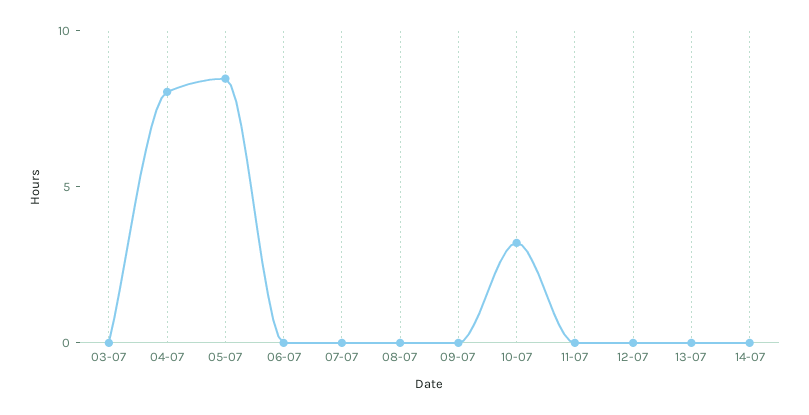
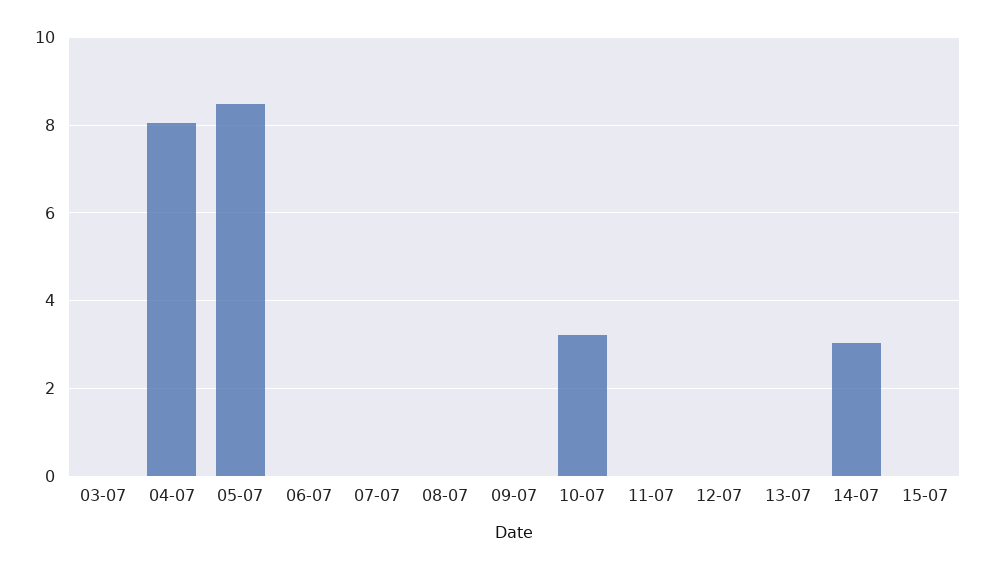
14-07: 0 -> 3
15-07: none -> 0

